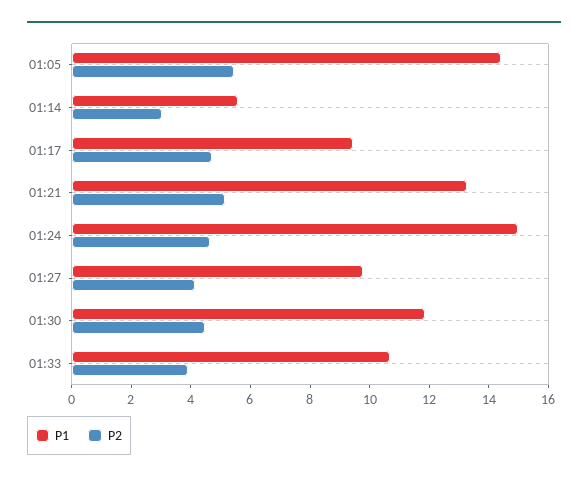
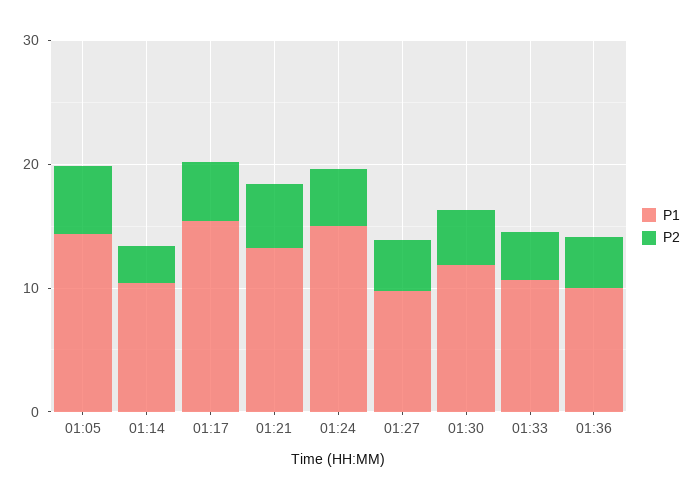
P1, 01:14: 5.5 -> 10
P1, 01:17: 9.5 -> 16
P1, 01:36: none -> 10
P2, 01:36: none -> 4

